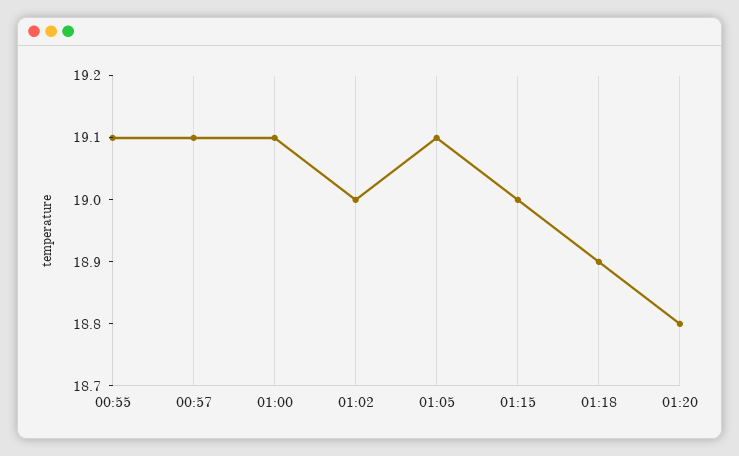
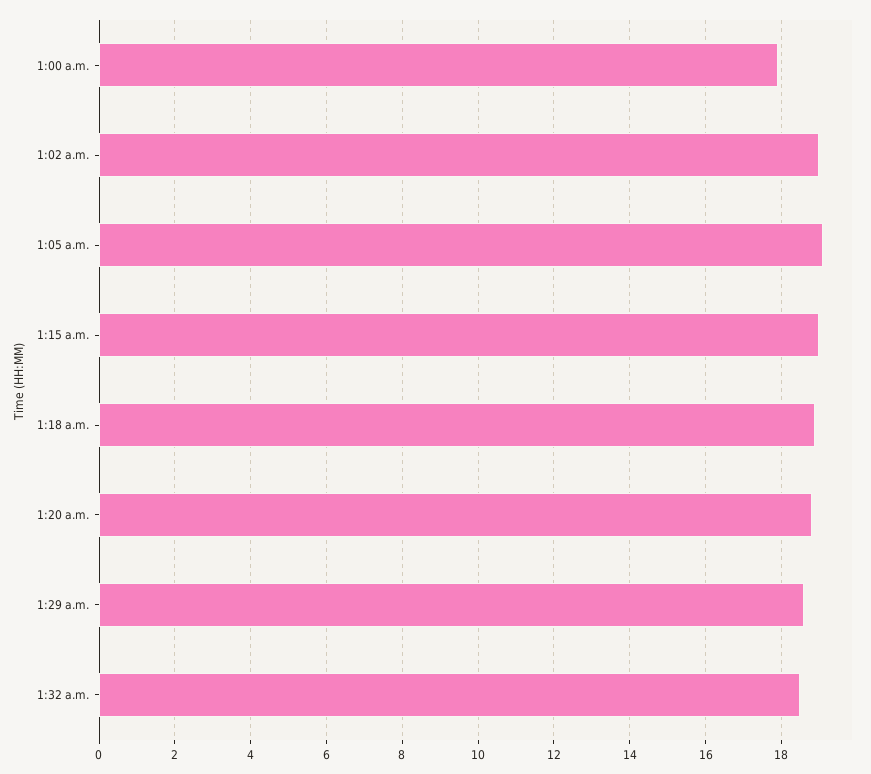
00:55: 19.1 -> none
00:57: 19.1 -> none
01:00: 19.1 -> 18
1:29 a.m.: none -> 18.5
1:32 a.m.: none -> 18.5

